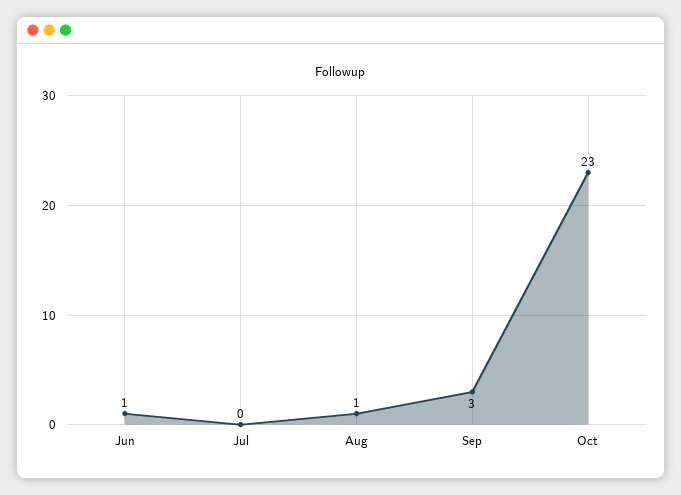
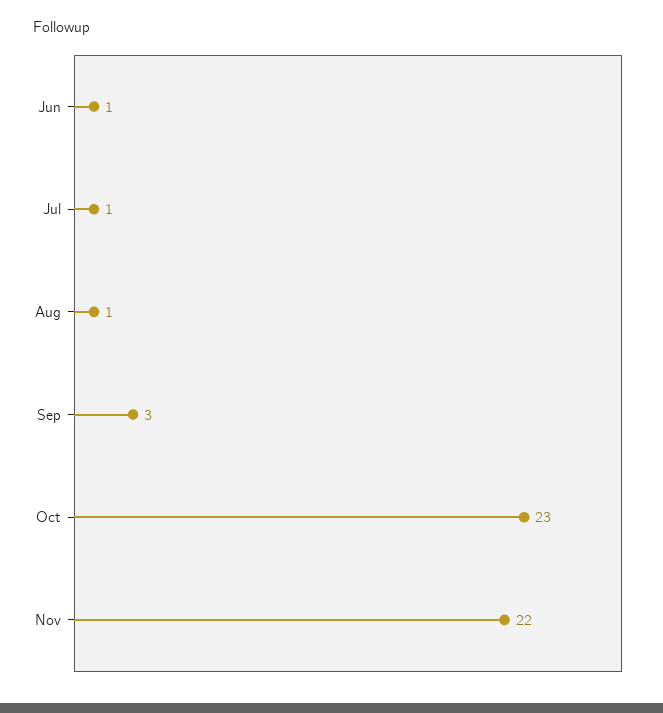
Jul: 0 -> 1
Nov: none -> 22

